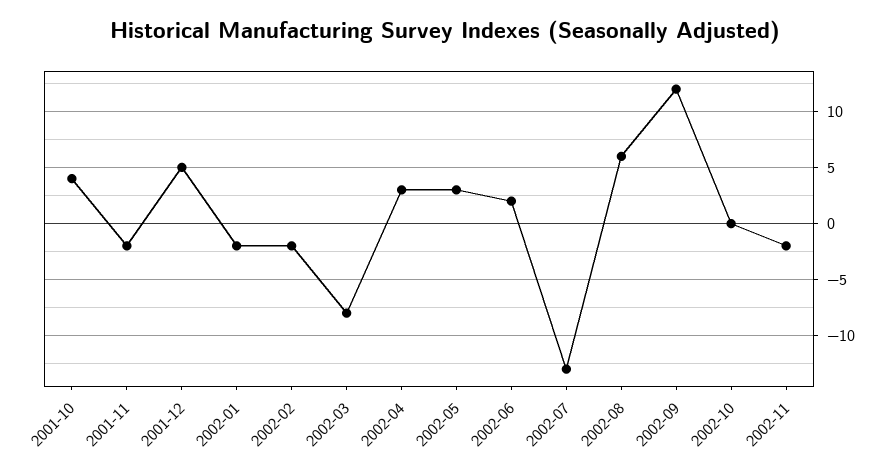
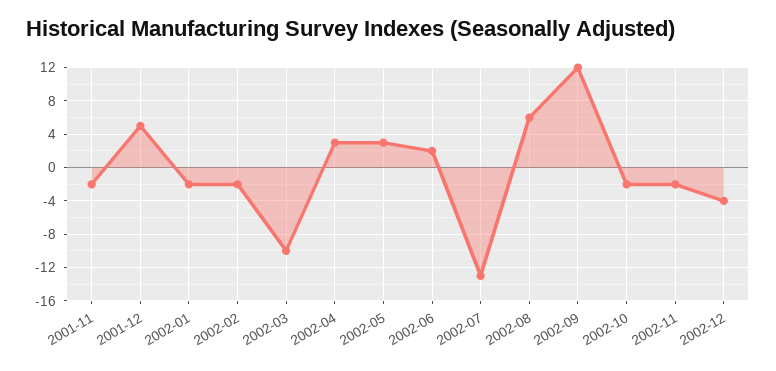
2001-10: 4 -> none
2002-03: -8 -> -10
2002-10: 0 -> -2
2002-12: none -> -4

